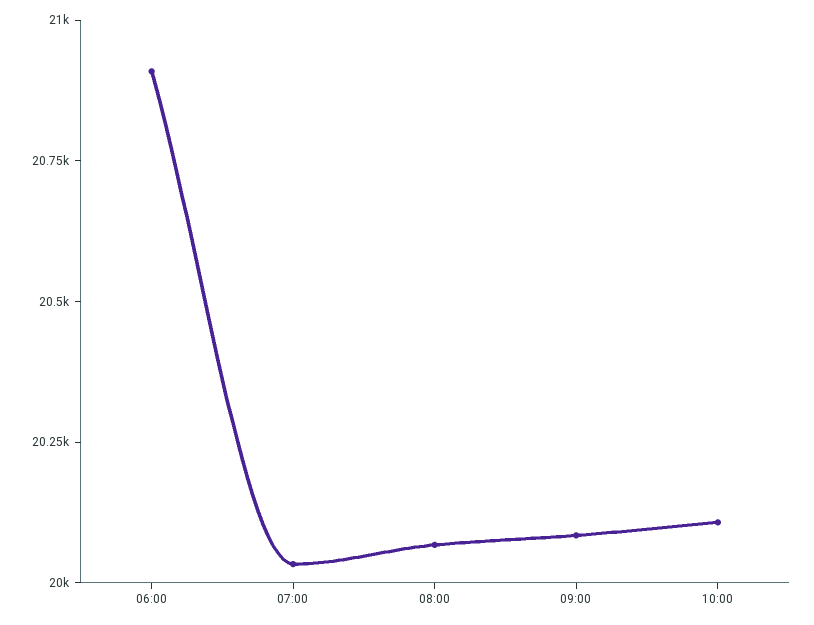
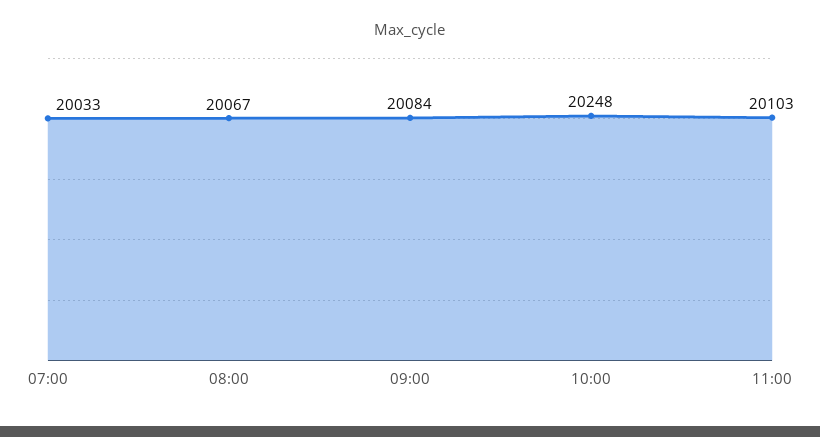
06:00: 20900 -> none
10:00: 20100 -> 20248
11:00: none -> 20103

